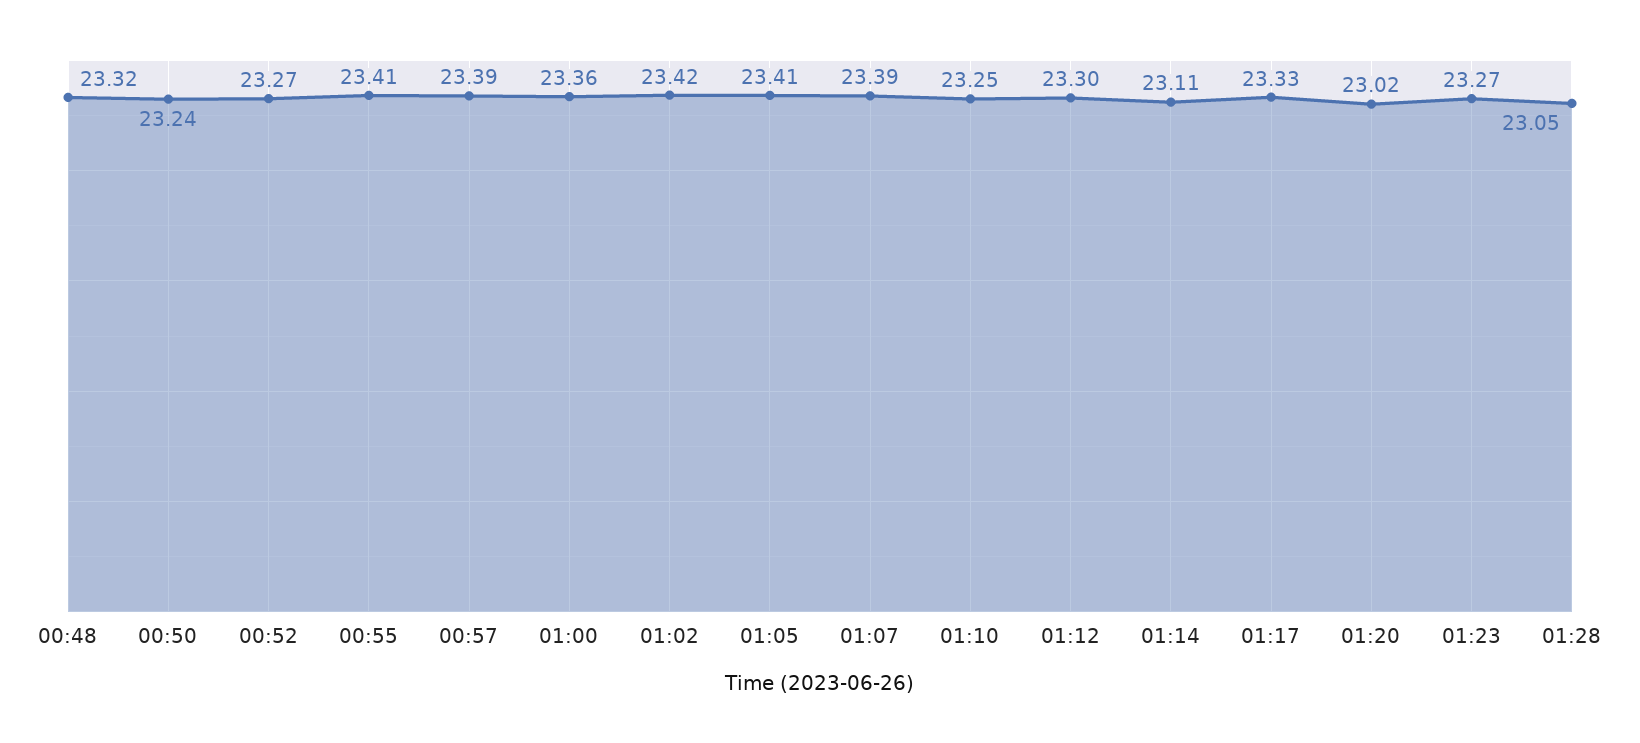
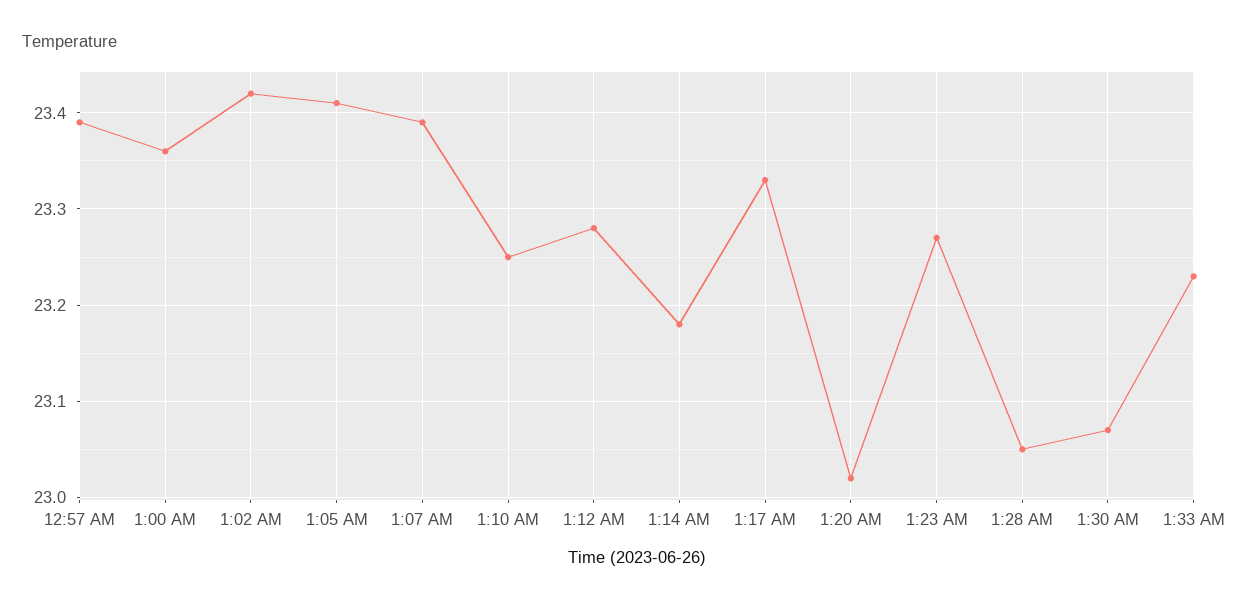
00:48: 23.32 -> none
00:50: 23.24 -> none
00:52: 23.27 -> none
00:55: 23.41 -> none
01:12: 23.3 -> 23.28
01:14: 23.11 -> 23.18
1:30 AM: none -> 23.07
1:33 AM: none -> 23.23

